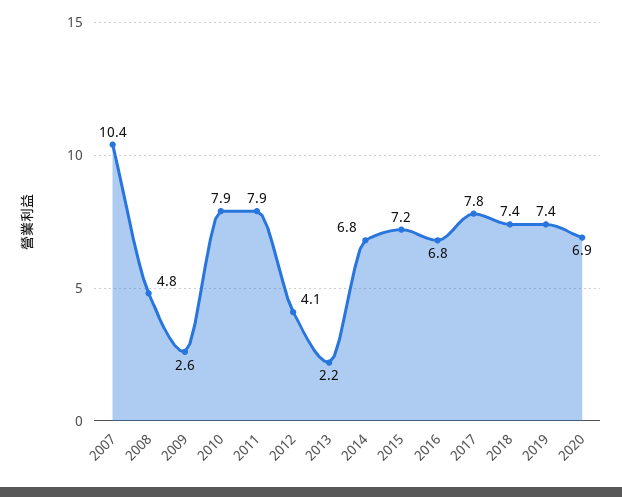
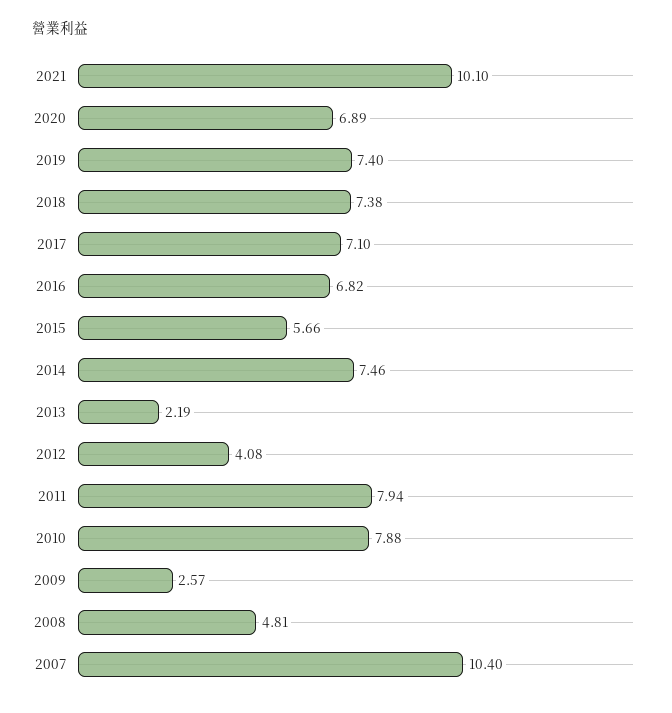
2014: 6.8 -> 7.46
2015: 7.2 -> 5.66
2017: 7.8 -> 7.1
2021: none -> 10.1

